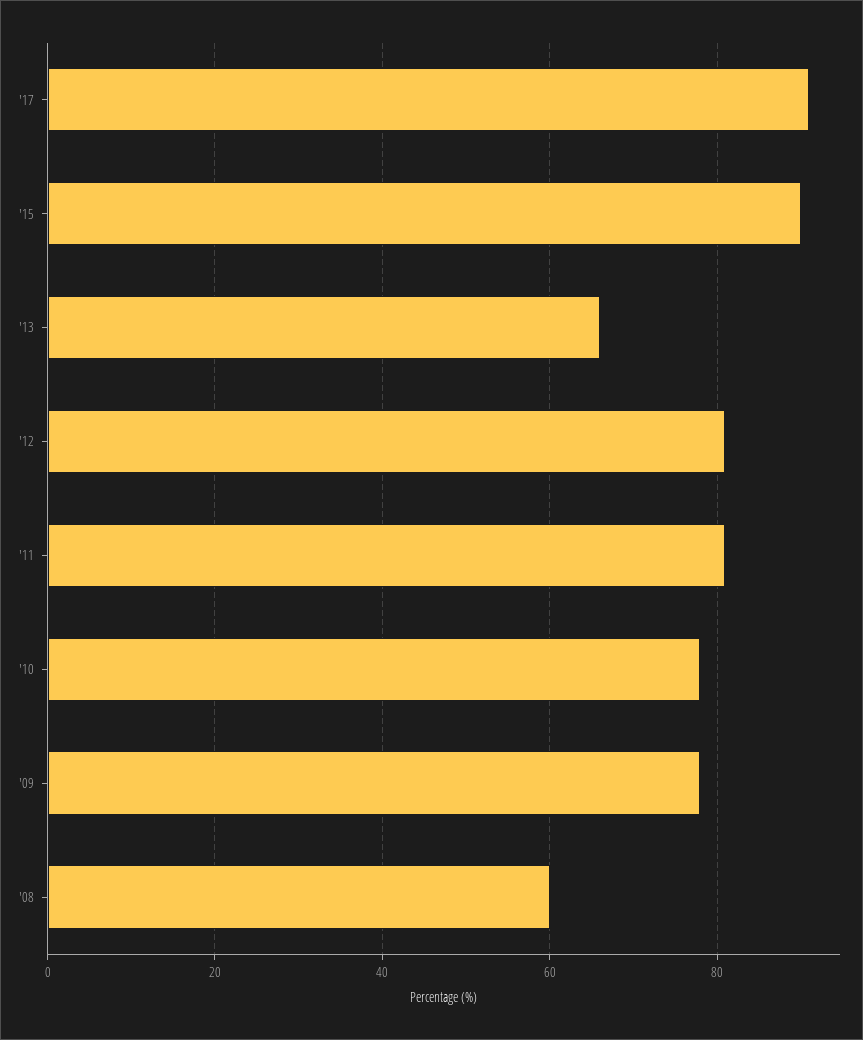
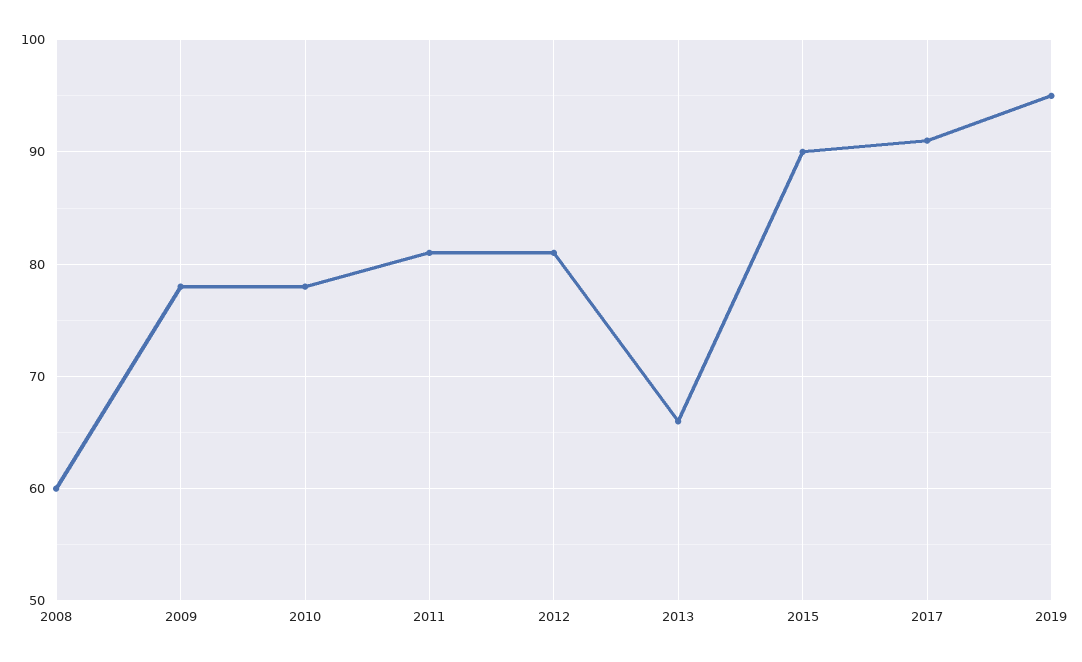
2019: none -> 95

